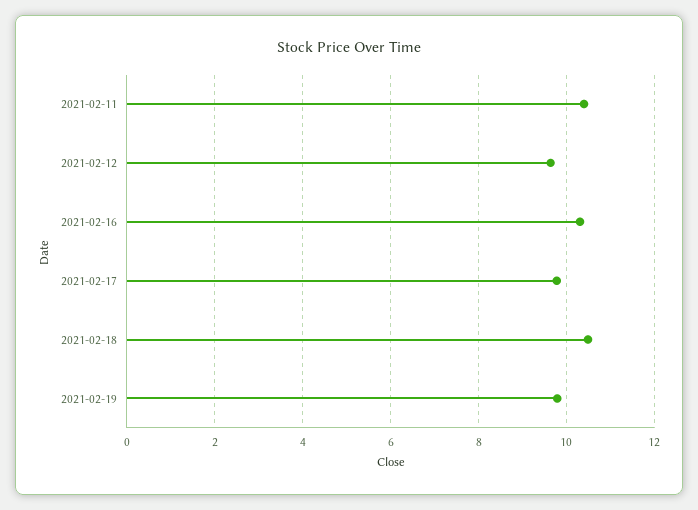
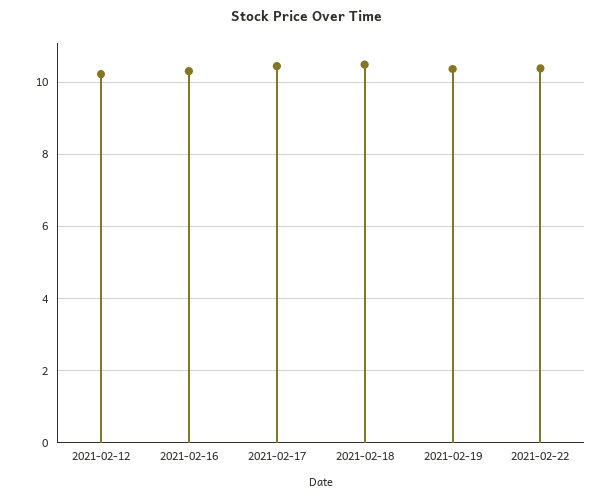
2021-02-11: 10.4 -> none
2021-02-12: 9.6 -> 10.2
2021-02-17: 9.8 -> 10.4
2021-02-19: 9.8 -> 10.4
2021-02-22: none -> 10.4

